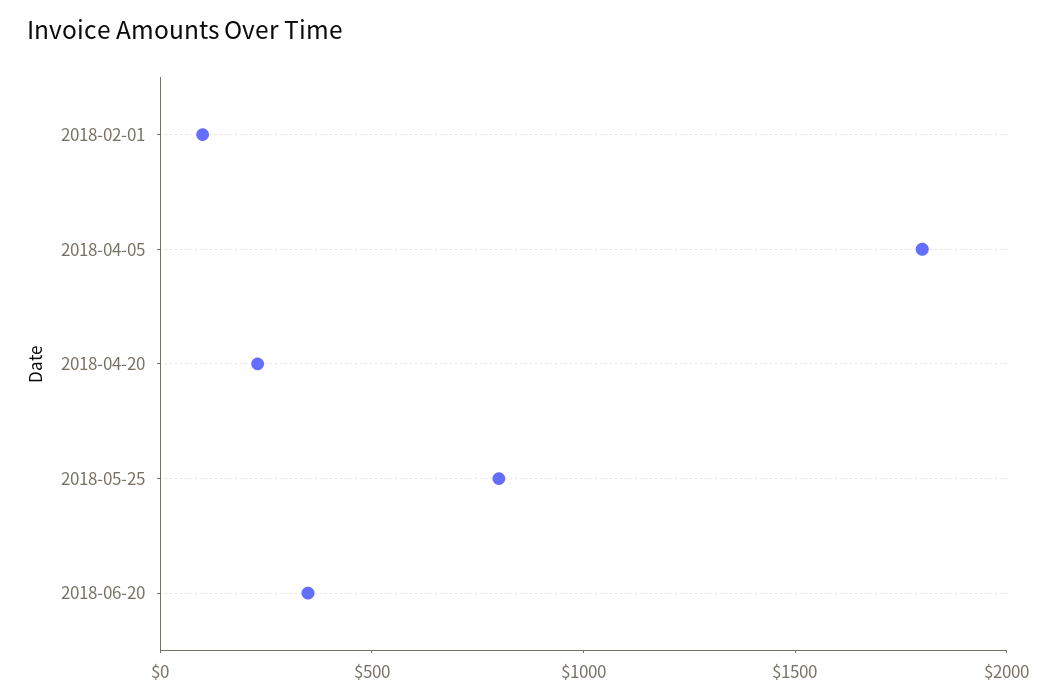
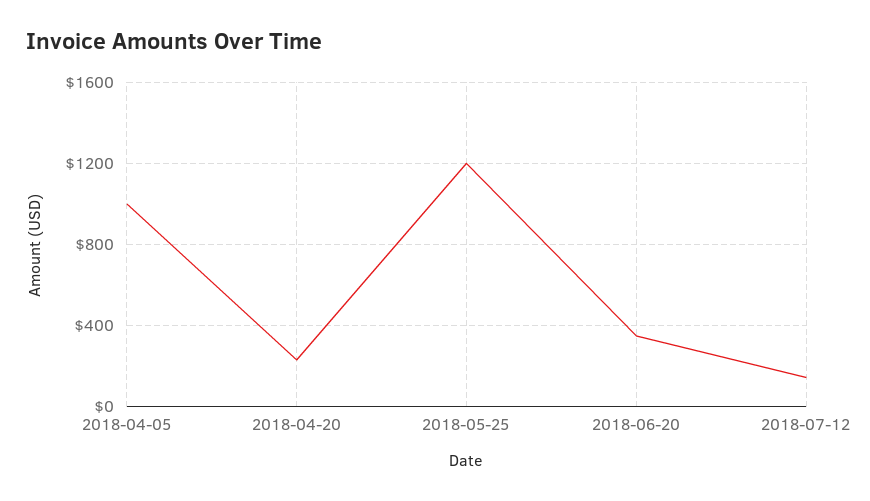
2018-02-01: 100 -> none
2018-04-05: 1800 -> 1000
2018-05-25: 800 -> 1200
2018-07-12: none -> 150

